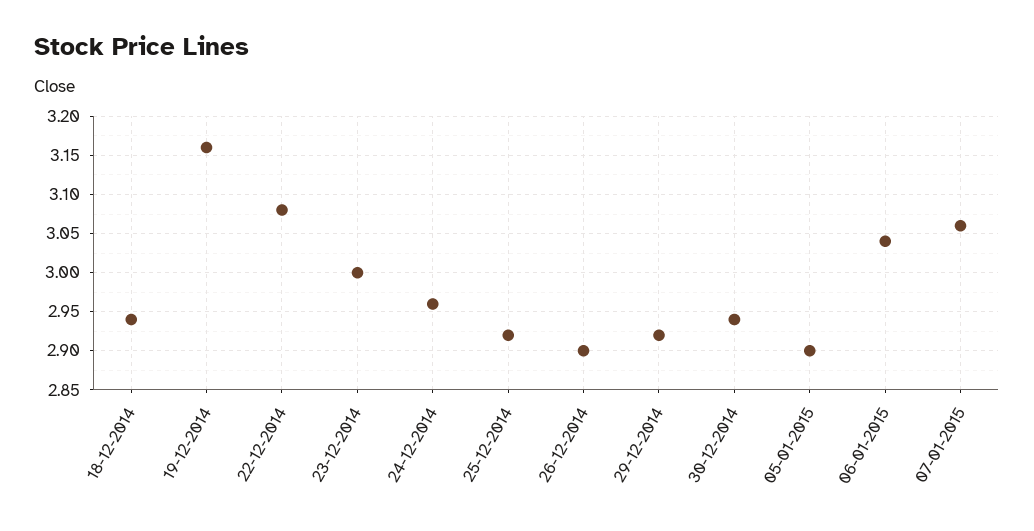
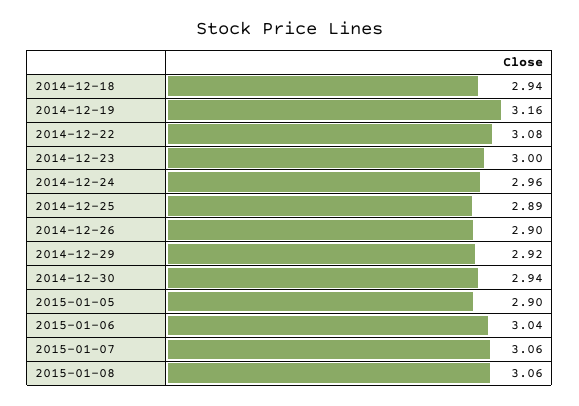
25-12-2014: 2.92 -> 2.89
2015-01-08: none -> 3.06

